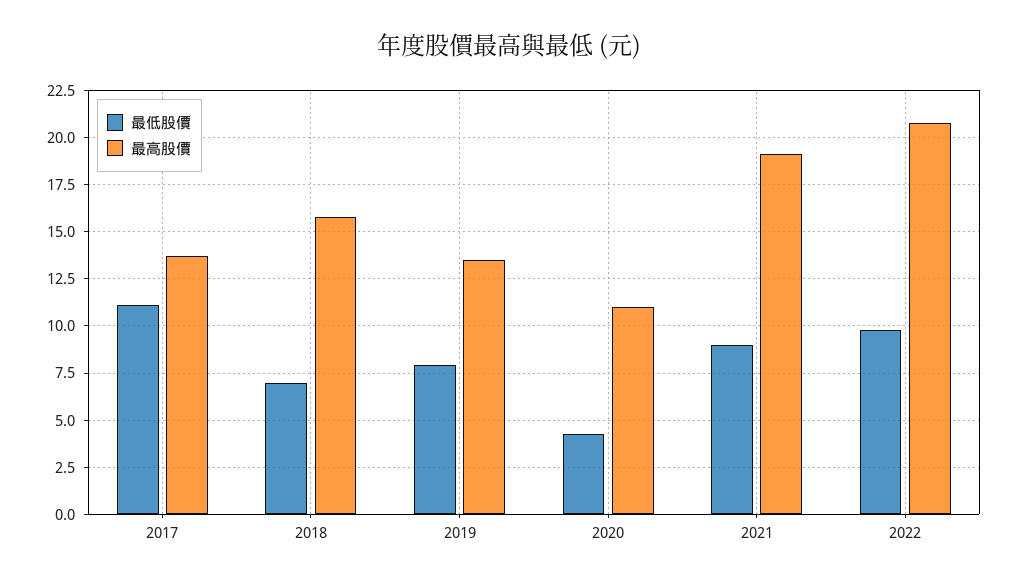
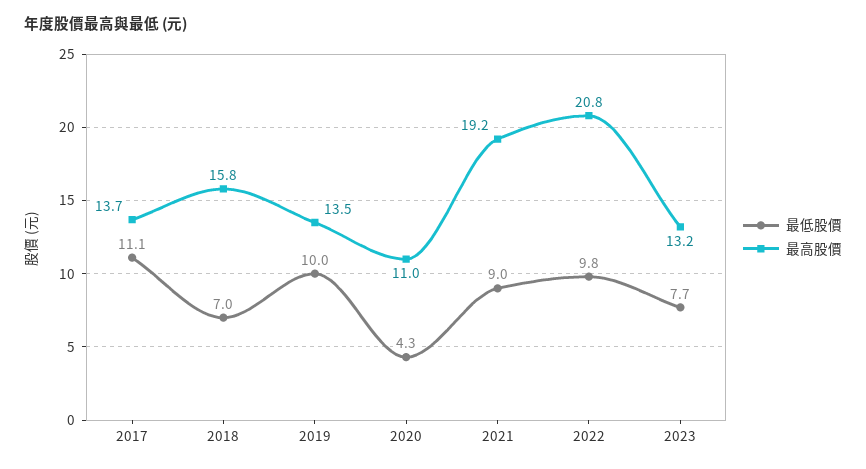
最低股價, 2019: 8 -> 10
最低股價, 2023: none -> 7.7
最高股價, 2023: none -> 13.2

